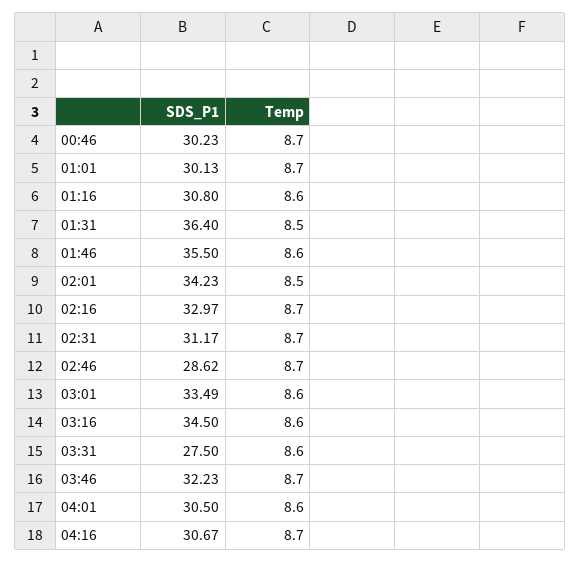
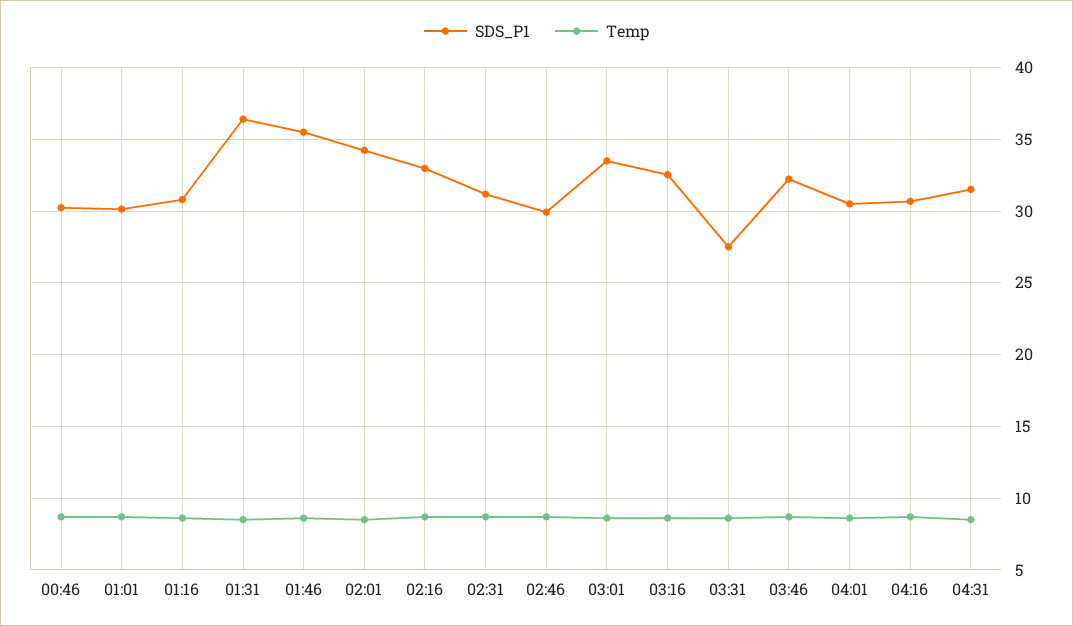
SDS_P1, 02:46: 28.62 -> 30
SDS_P1, 03:16: 34.5 -> 32.5
SDS_P1, 04:31: none -> 31.5
Temp, 04:31: none -> 8.5

